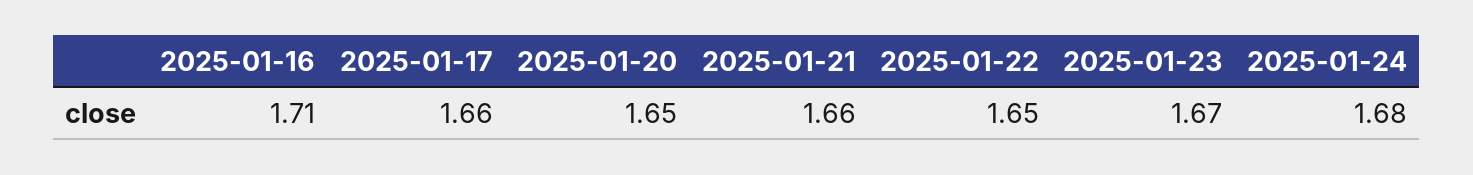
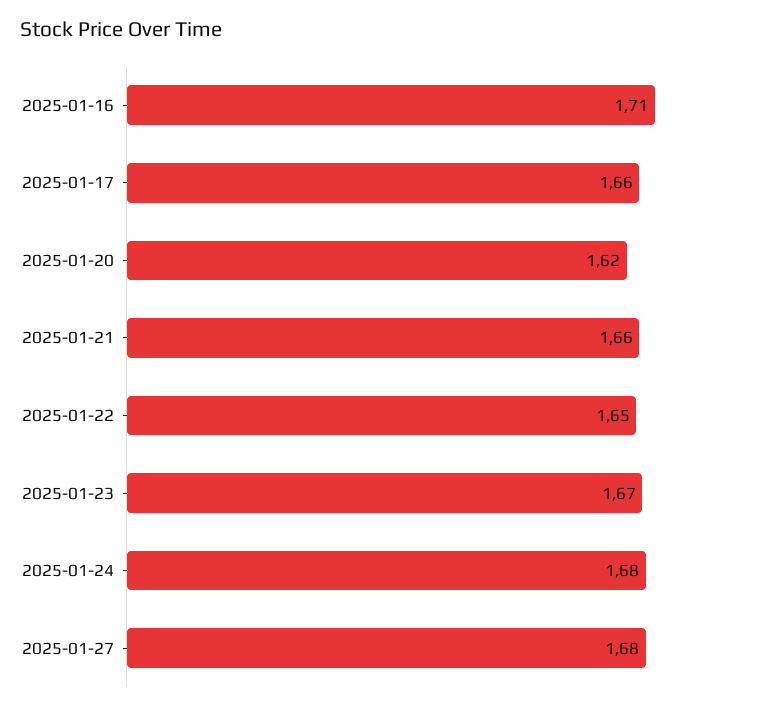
2025-01-20: 1.65 -> 1.62
2025-01-27: none -> 1.68

